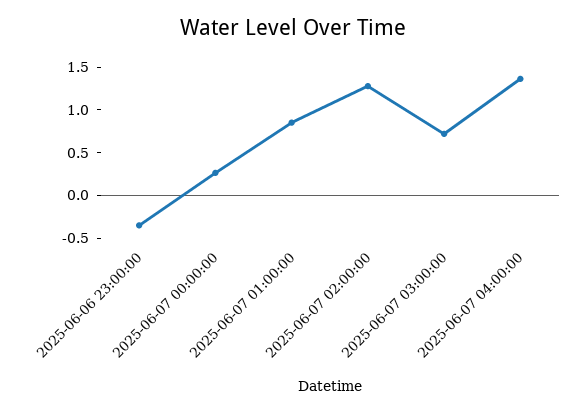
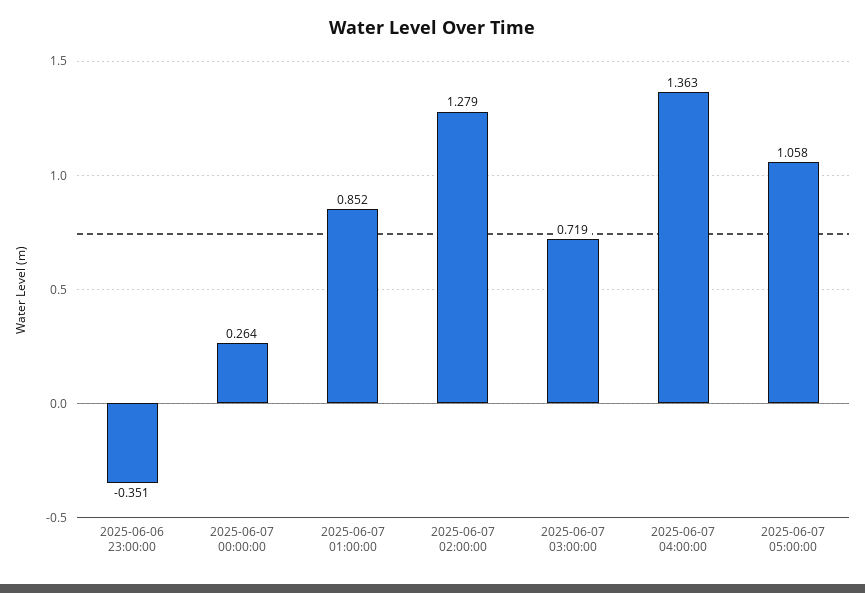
2025-06-07 05:00:00: none -> 1.058

